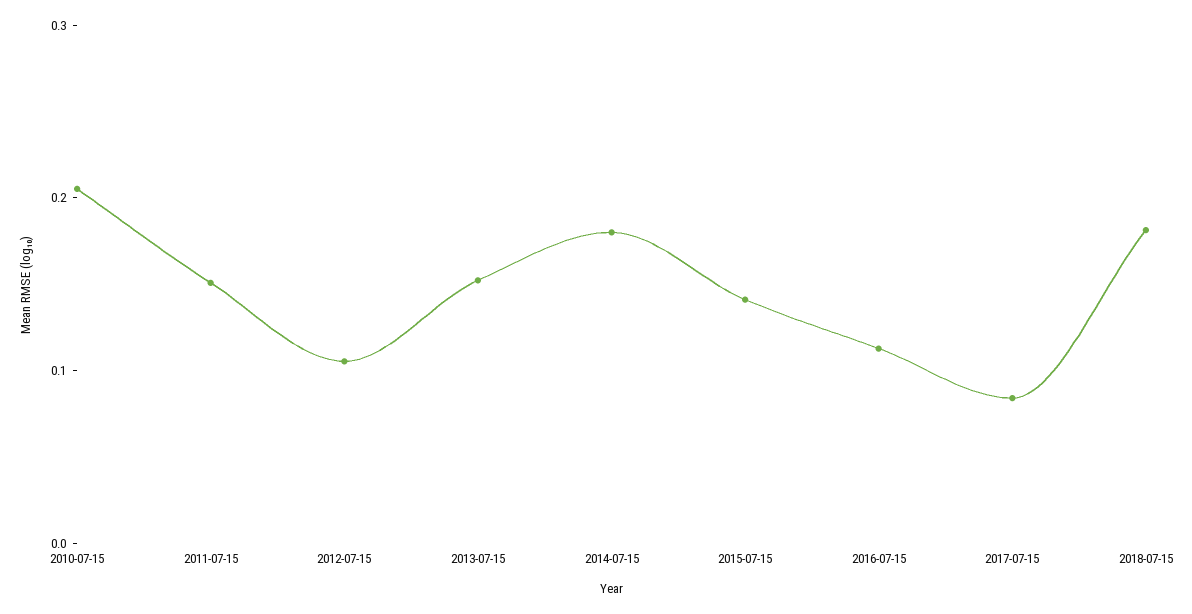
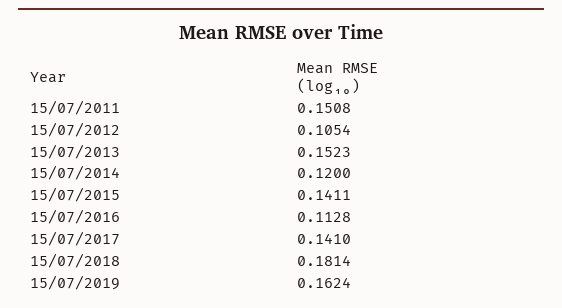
2010-07-15: 0.2 -> none
2014-07-15: 0.18 -> 0.12
2017-07-15: 0.08 -> 0.141
15/07/2019: none -> 0.1624

